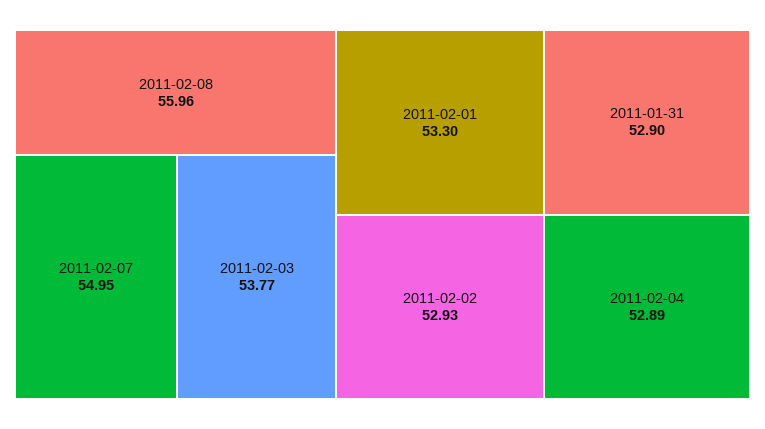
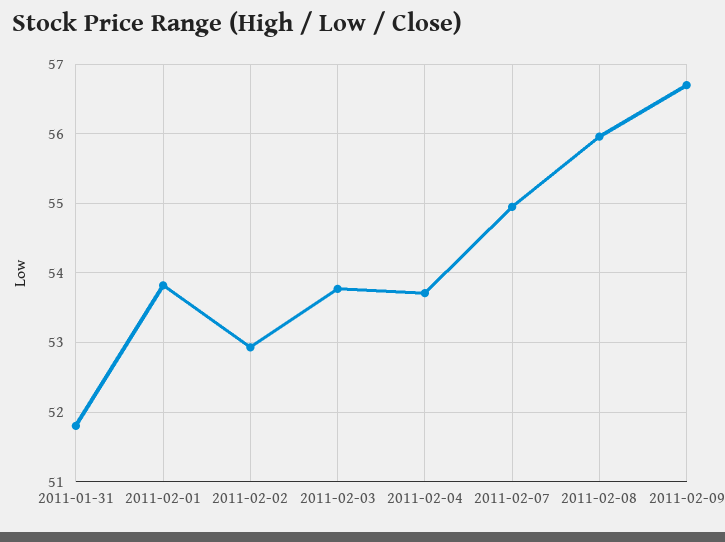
2011-02-01: 53.3 -> 53.8
2011-01-31: 52.9 -> 51.8
2011-02-04: 52.89 -> 53.7
2011-02-09: none -> 56.7

